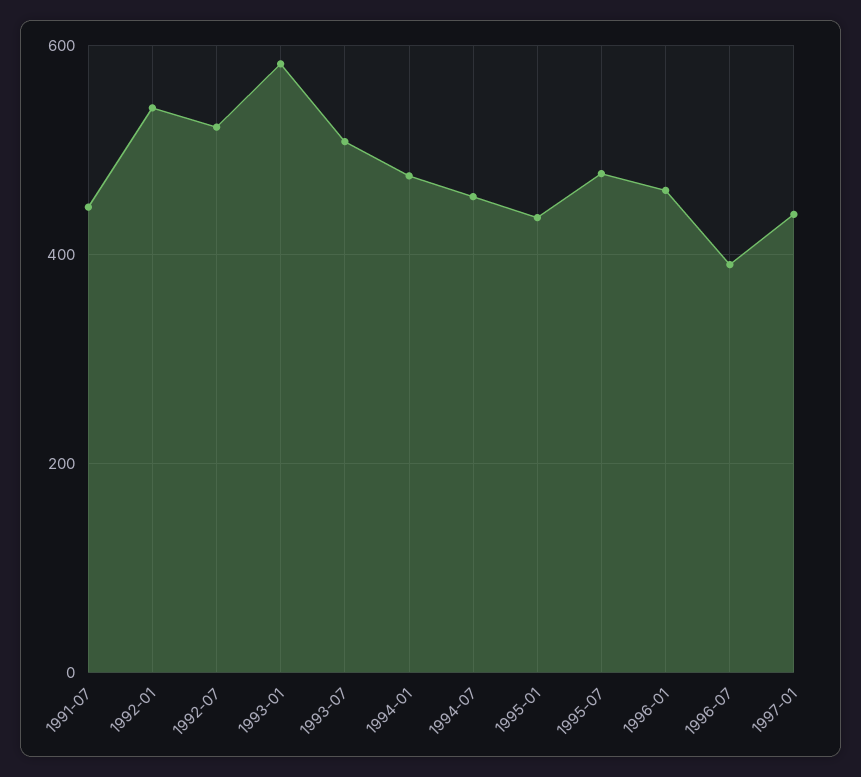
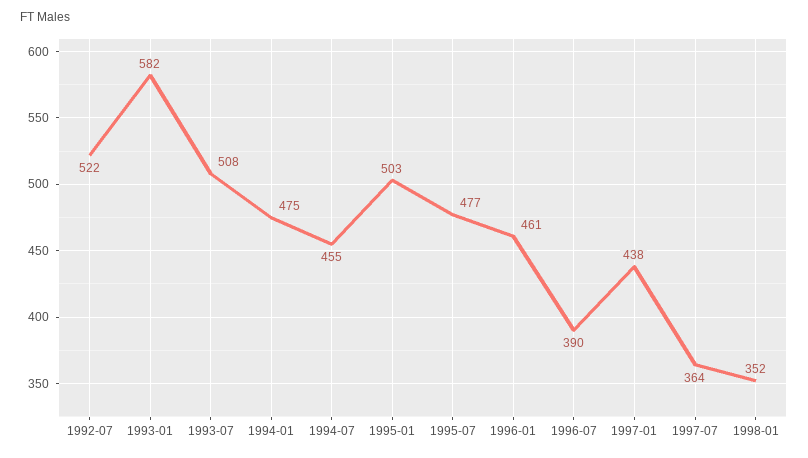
1991-07: 440 -> none
1992-01: 540 -> none
1995-01: 440 -> 503
1997-07: none -> 364
1998-01: none -> 352

